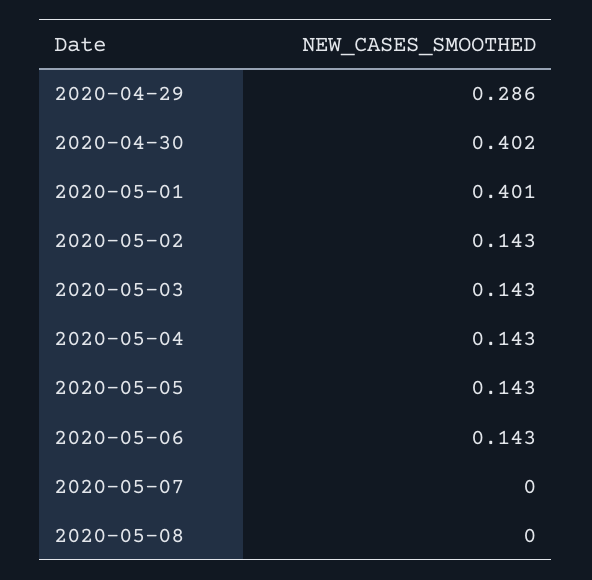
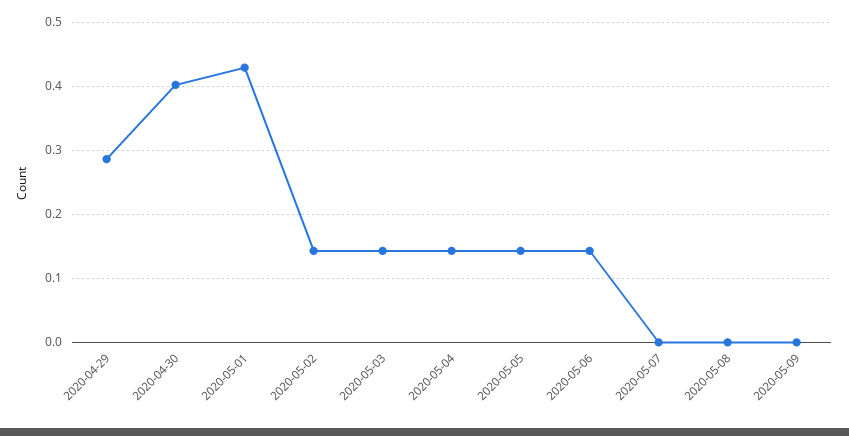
2020-05-01: 0.401 -> 0.43
2020-05-09: none -> 0

